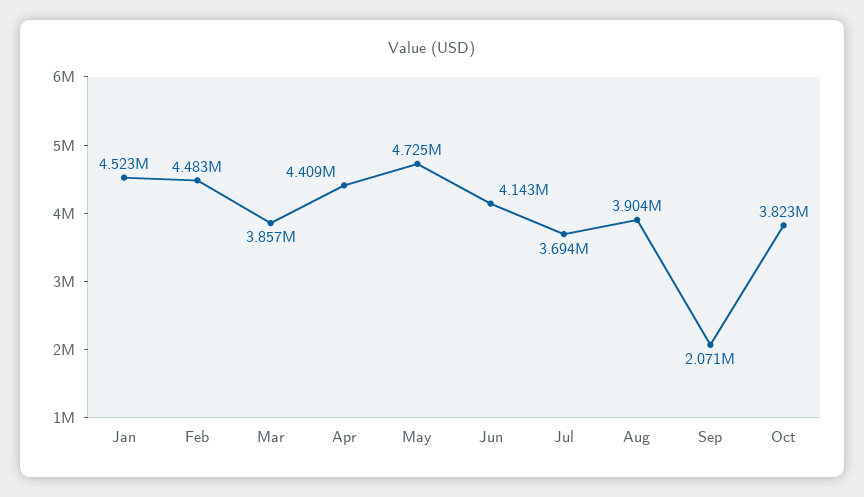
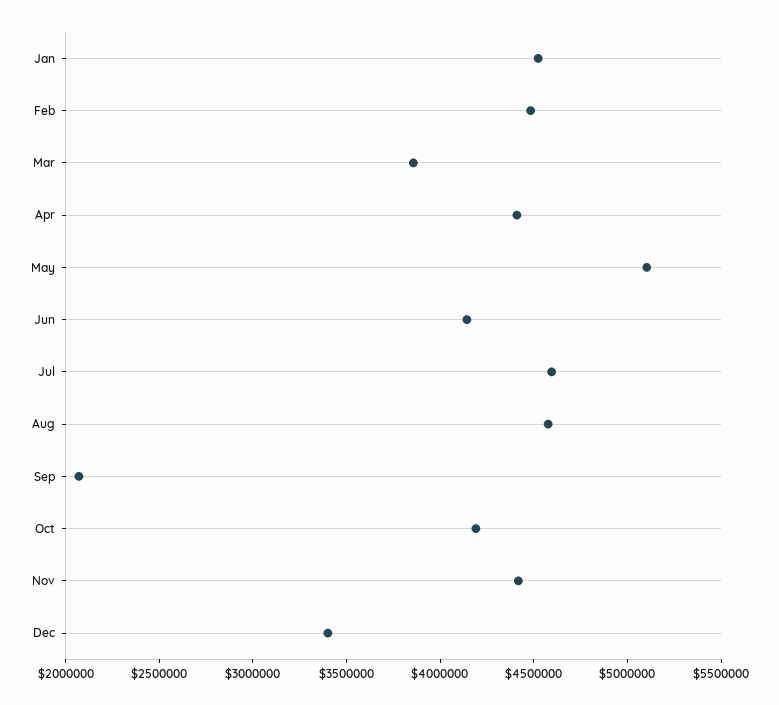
May: 4725000 -> 5100000
Jul: 3694000 -> 4600000
Aug: 3904000 -> 4600000
Oct: 3823000 -> 4200000
Nov: none -> 4400000
Dec: none -> 3400000

